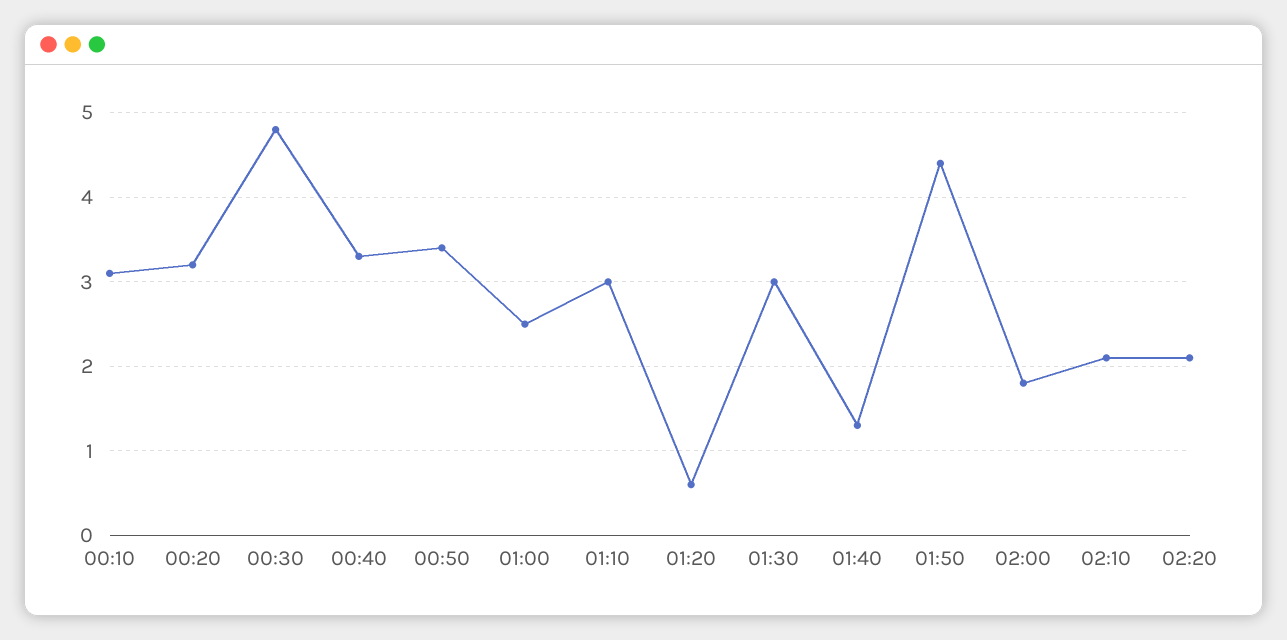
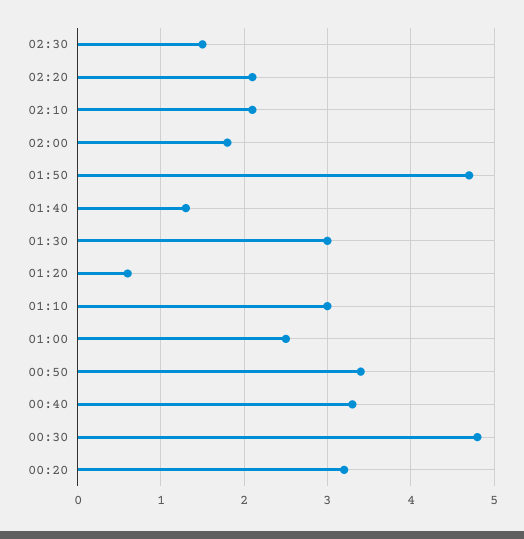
00:10: 3.1 -> none
01:50: 4.4 -> 4.7
02:30: none -> 1.5

